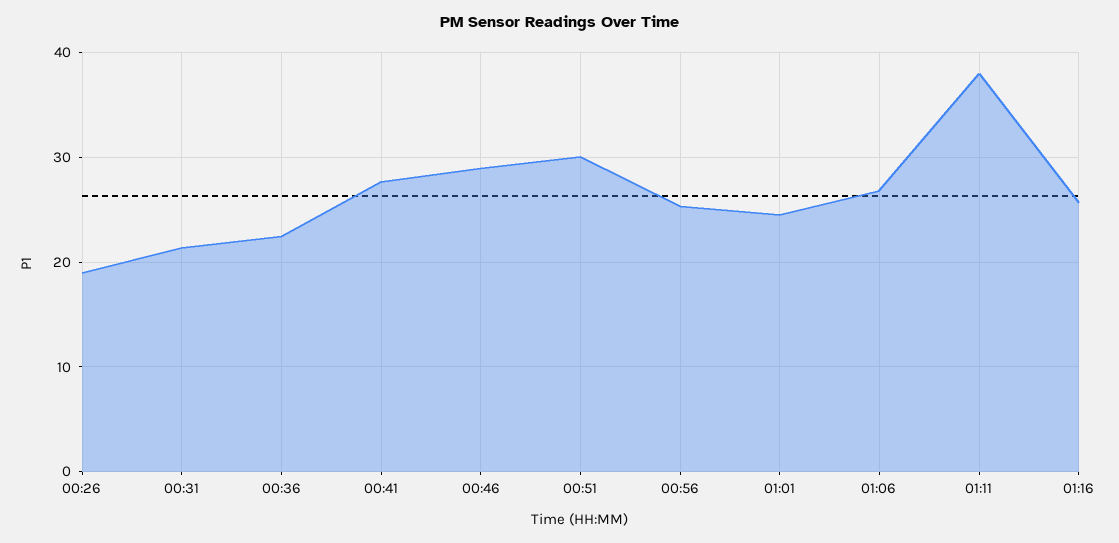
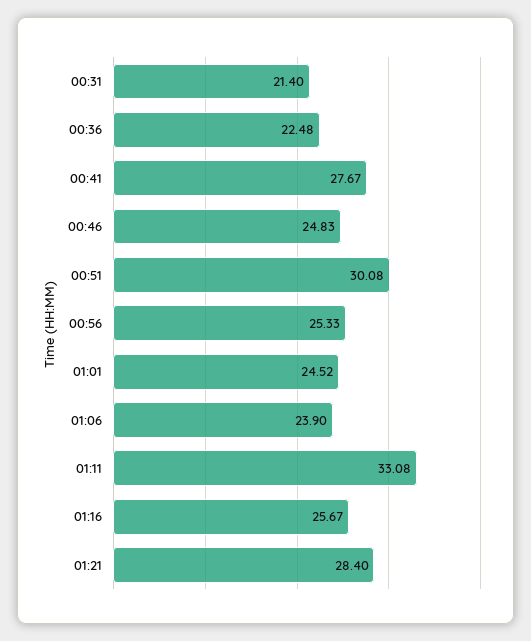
00:26: 19 -> none
00:46: 29 -> 24.83
01:06: 27 -> 23.9
01:11: 38 -> 33.08
01:21: none -> 28.4

